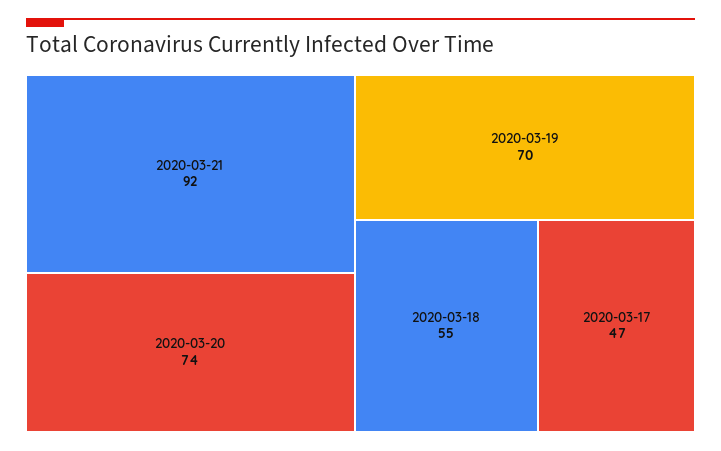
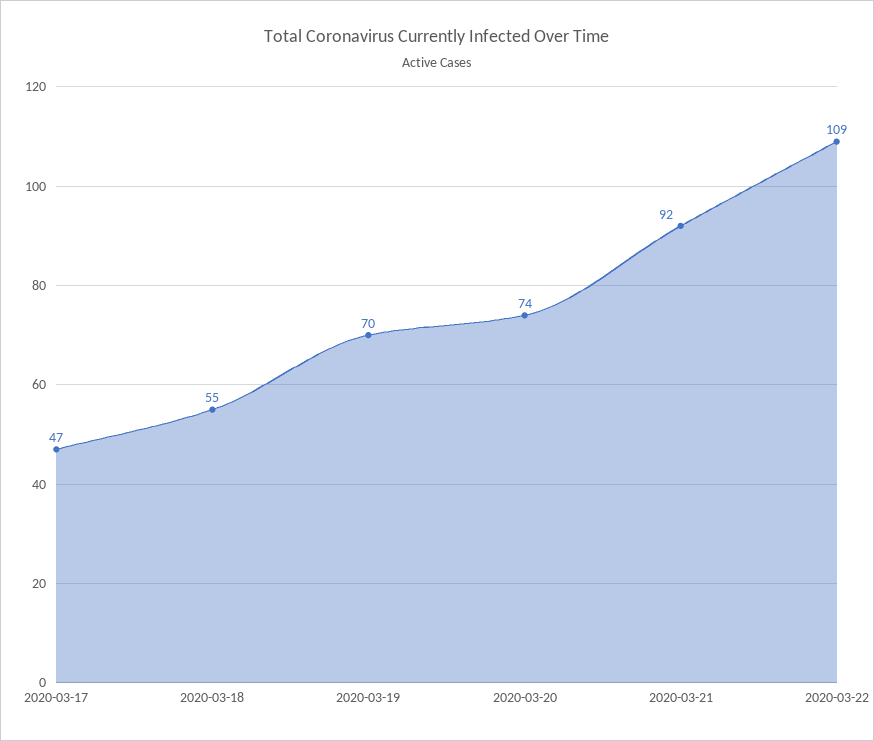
2020-03-22: none -> 109

